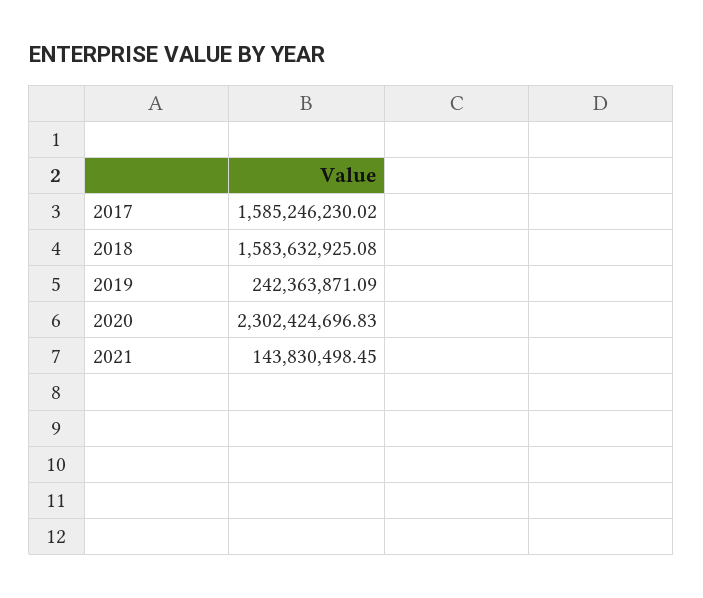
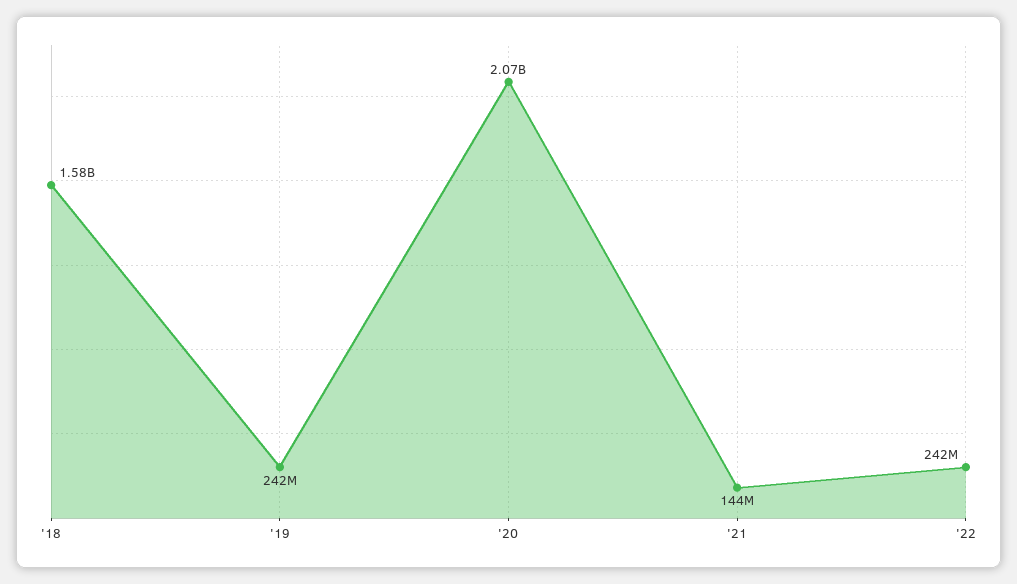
2017: 1585246230.02 -> none
2020: 2302424696.83 -> 2070000000
'22: none -> 242000000

